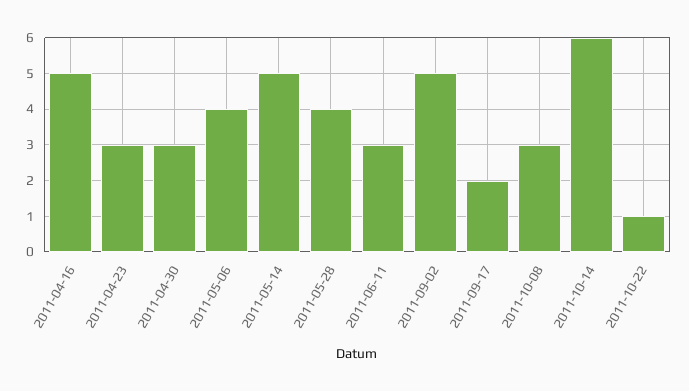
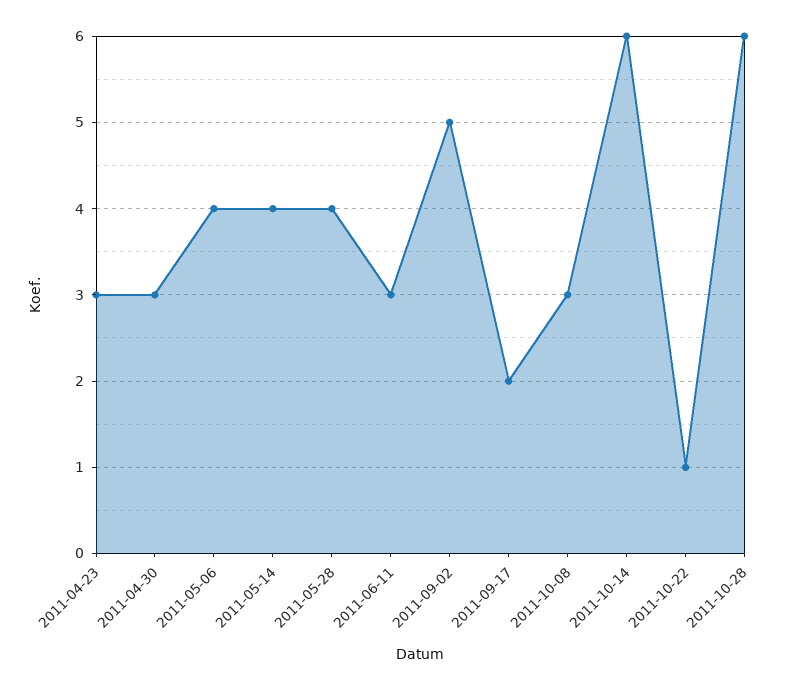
2011-04-16: 5 -> none
2011-05-14: 5 -> 4
2011-10-28: none -> 6

